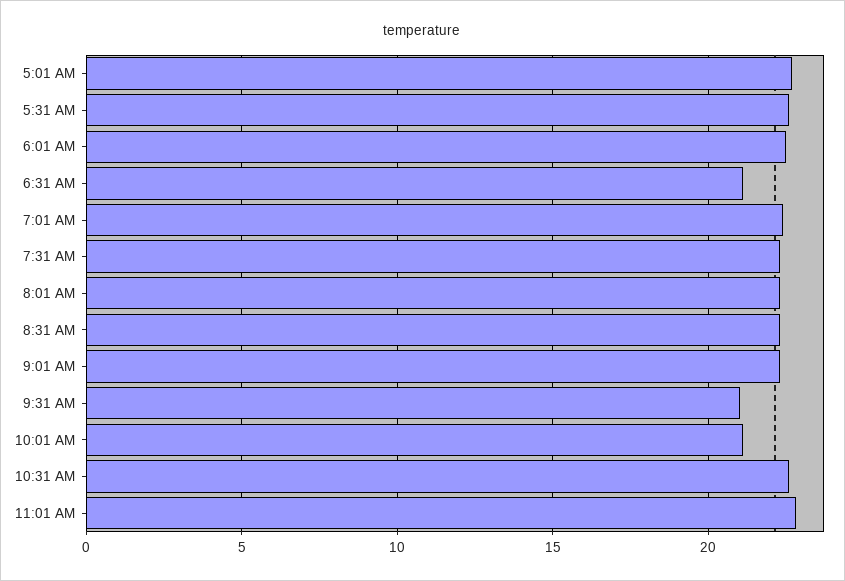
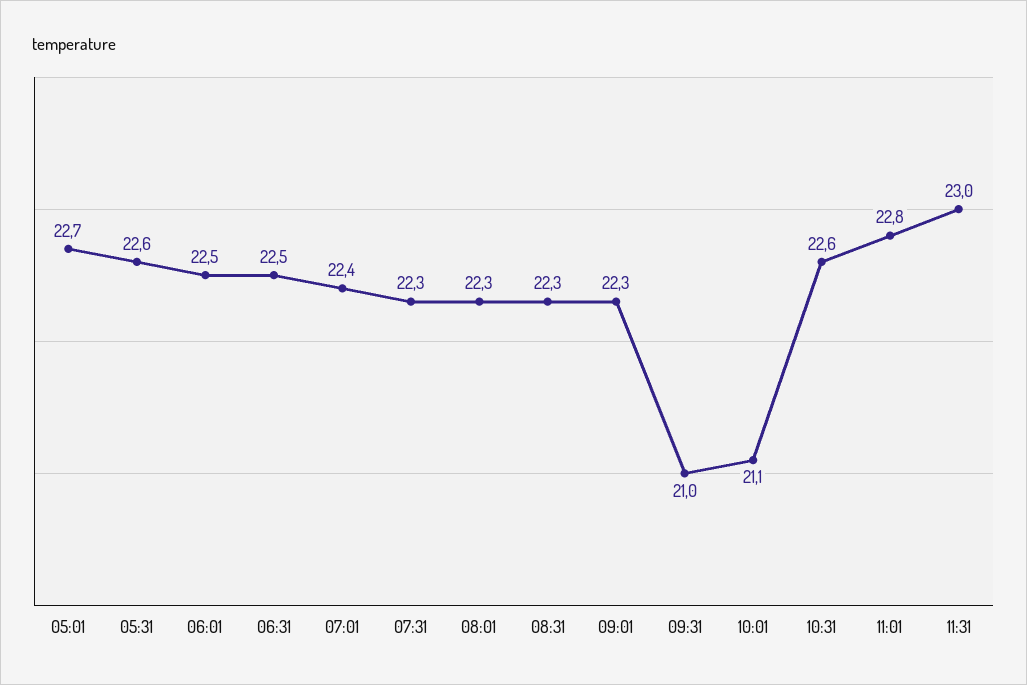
6:31 AM: 21 -> 22.5
11:31: none -> 23

